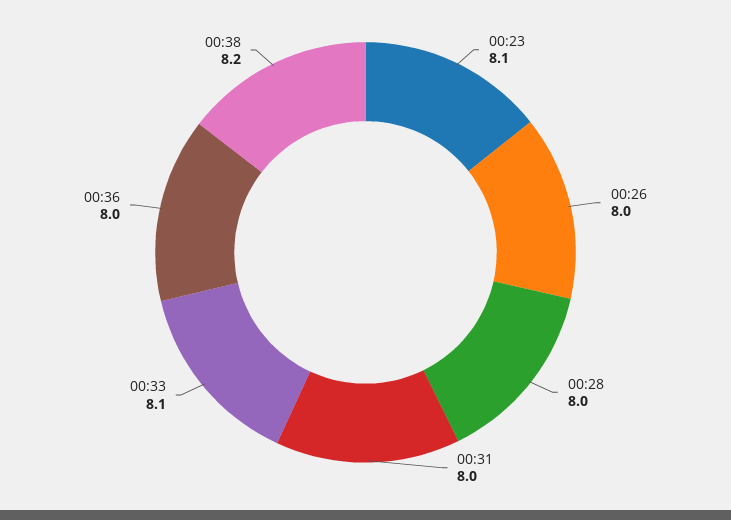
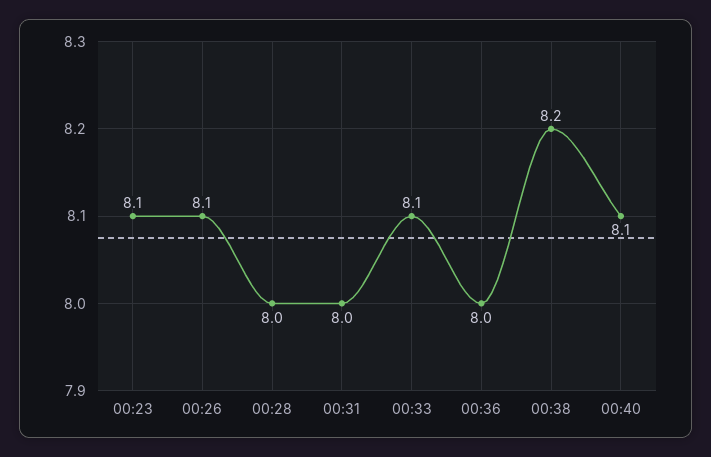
00:26: 8 -> 8.1
00:40: none -> 8.1

